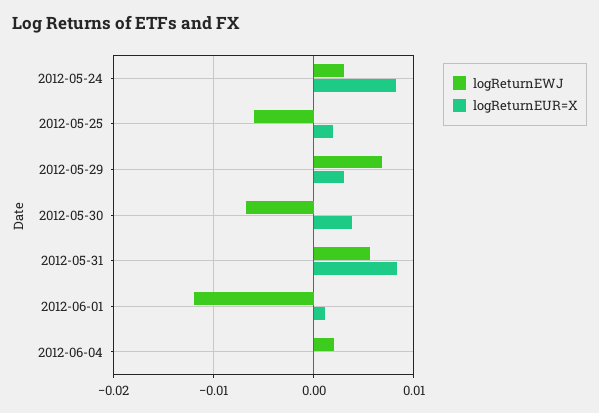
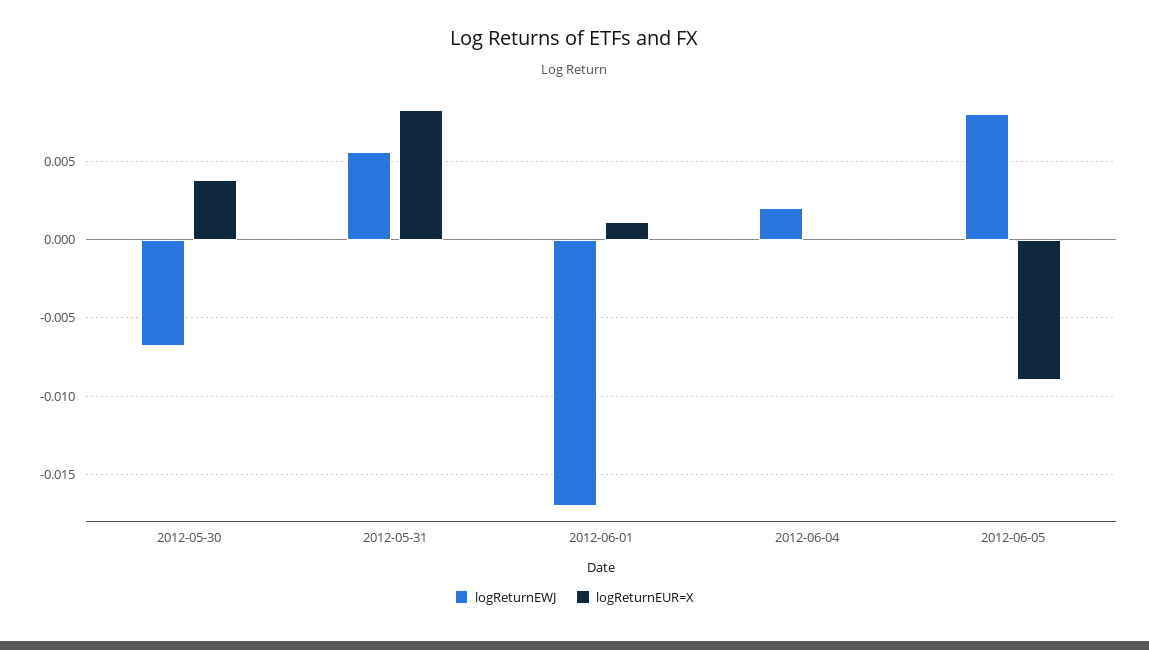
logReturnEWJ, 2012-05-24: 0.003 -> none
logReturnEUR=X, 2012-05-24: 0.008 -> none
logReturnEWJ, 2012-05-25: -0.006 -> none
logReturnEUR=X, 2012-05-25: 0.002 -> none
logReturnEWJ, 2012-05-29: 0.007 -> none
logReturnEUR=X, 2012-05-29: 0.003 -> none
logReturnEWJ, 2012-06-01: -0.012 -> -0.017
logReturnEWJ, 2012-06-05: none -> 0.008
logReturnEUR=X, 2012-06-05: none -> -0.009

